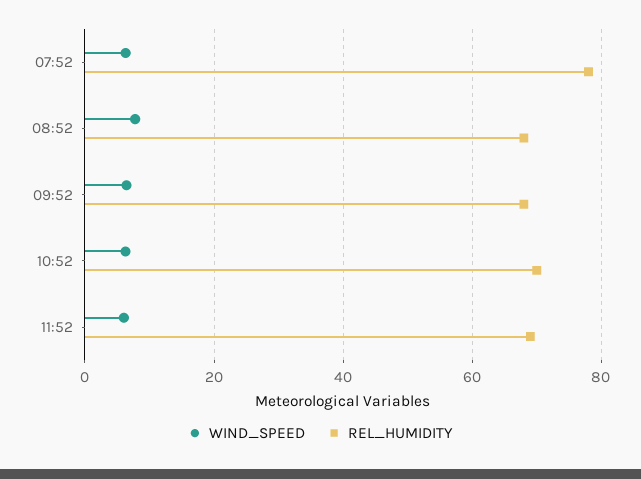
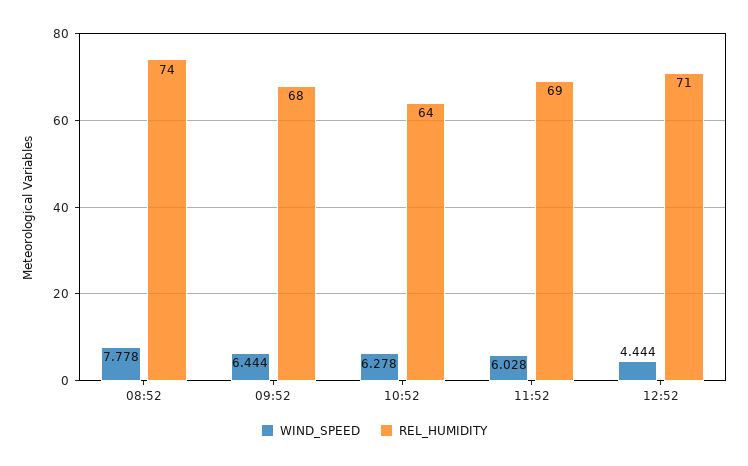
WIND_SPEED, 07:52: 6 -> none
REL_HUMIDITY, 07:52: 78 -> none
REL_HUMIDITY, 08:52: 68 -> 74
REL_HUMIDITY, 10:52: 70 -> 64
WIND_SPEED, 12:52: none -> 4.444
REL_HUMIDITY, 12:52: none -> 71

